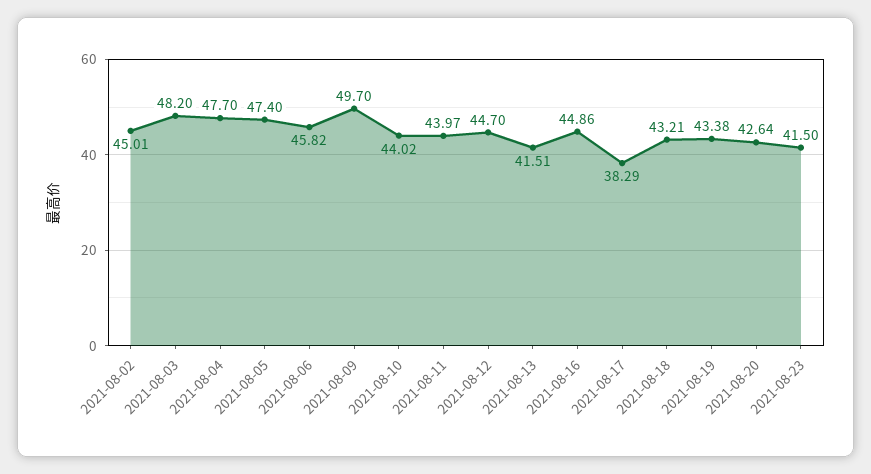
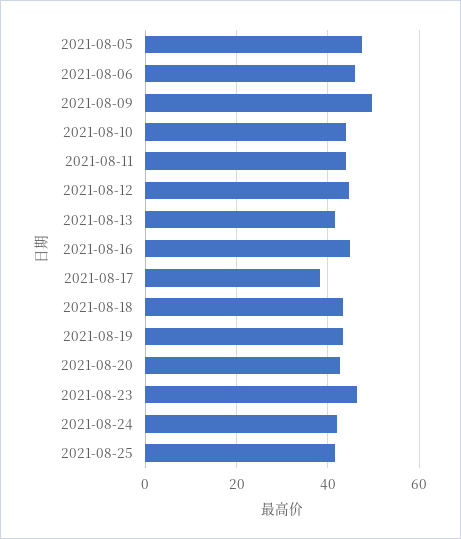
2021-08-02: 45.01 -> none
2021-08-03: 48.2 -> none
2021-08-04: 47.7 -> none
2021-08-23: 41.5 -> 46
2021-08-24: none -> 42
2021-08-25: none -> 42

